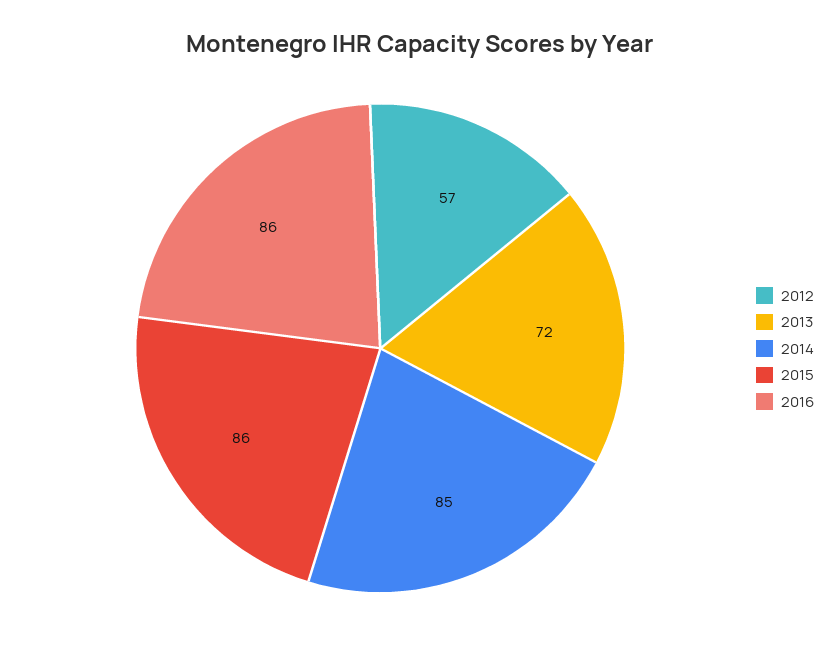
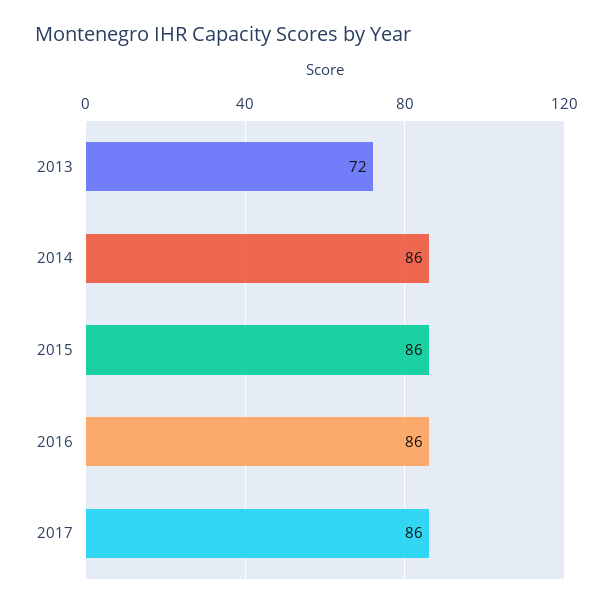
2012: 57 -> none
2014: 85 -> 86
2017: none -> 86

